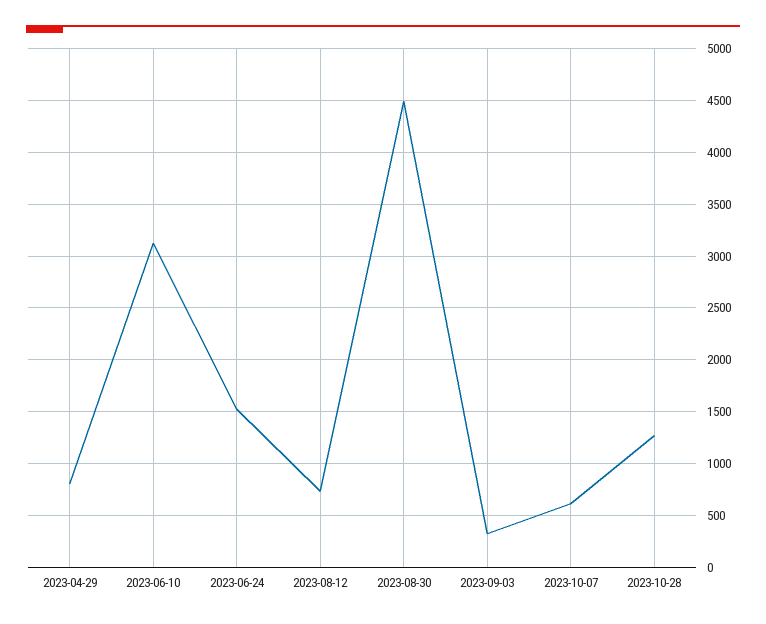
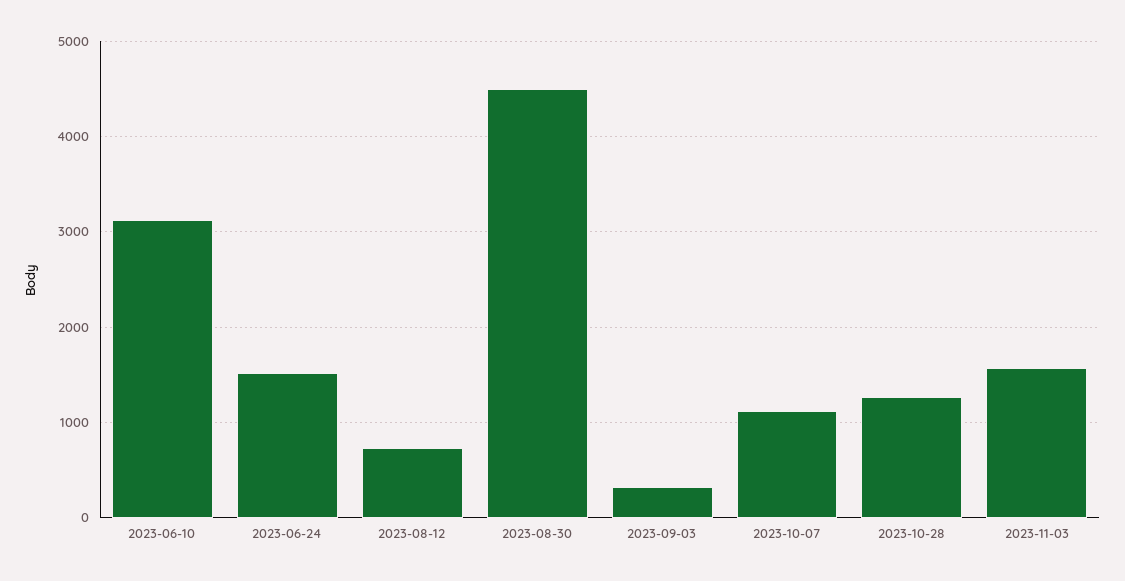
2023-04-29: 800 -> none
2023-10-07: 600 -> 1100
2023-11-03: none -> 1600

